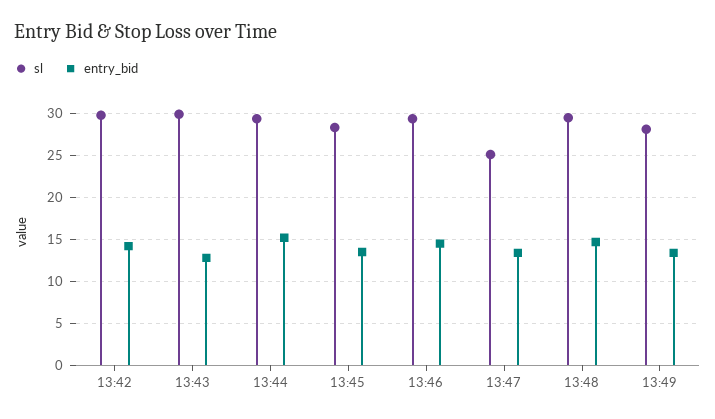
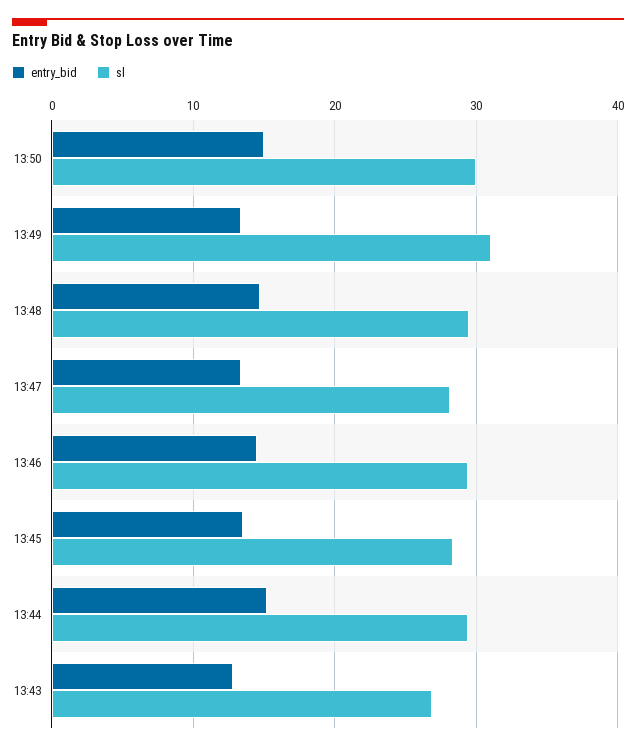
sl, 13:42: 30 -> none
entry_bid, 13:42: 14 -> none
sl, 13:43: 30 -> 27
sl, 13:47: 25 -> 28
sl, 13:49: 28 -> 31
entry_bid, 13:50: none -> 15
sl, 13:50: none -> 30

